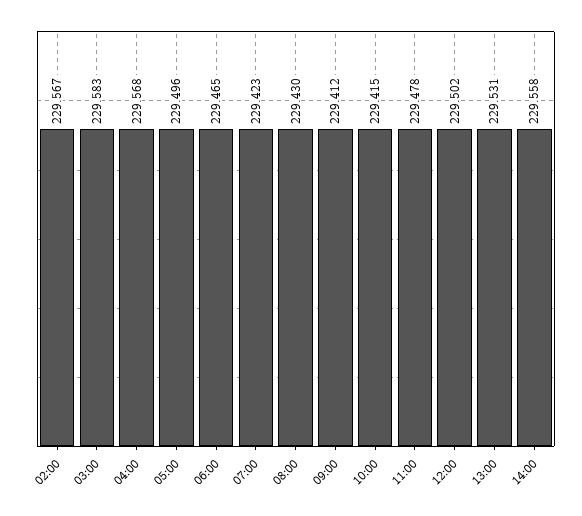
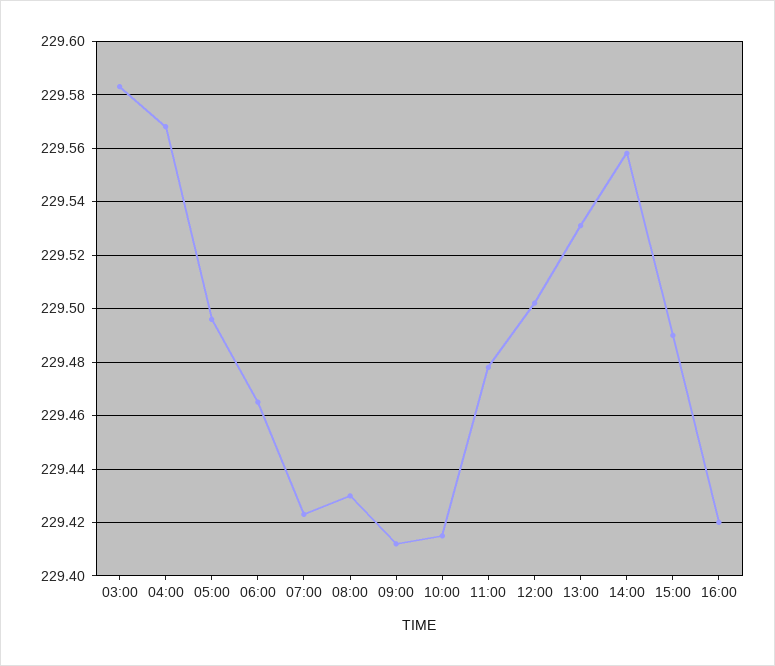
02:00: 229.567 -> none
15:00: none -> 229.49
16:00: none -> 229.42

